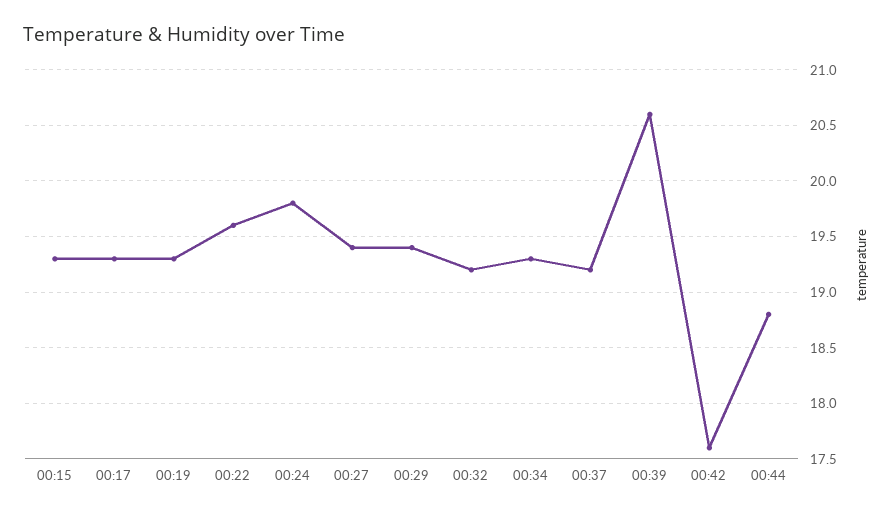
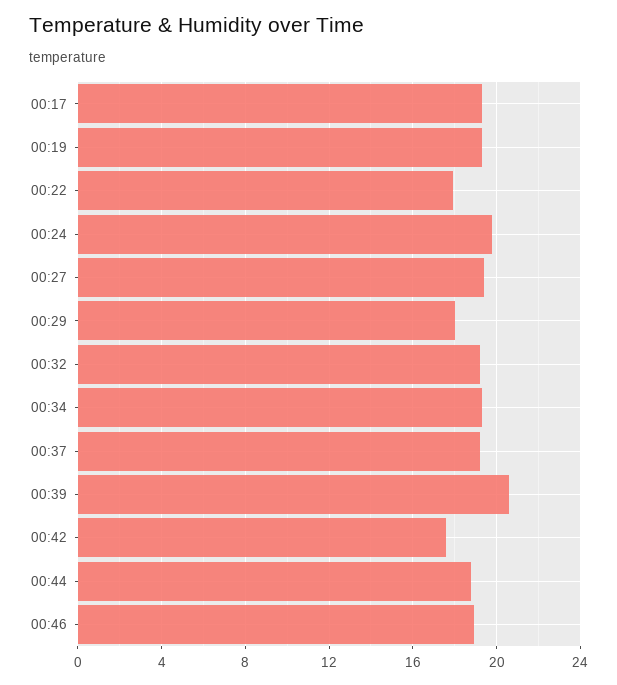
00:15: 19.3 -> none
00:22: 19.6 -> 18
00:29: 19.4 -> 18
00:46: none -> 19

